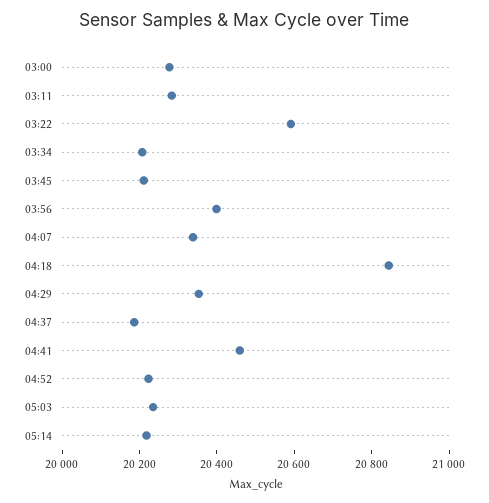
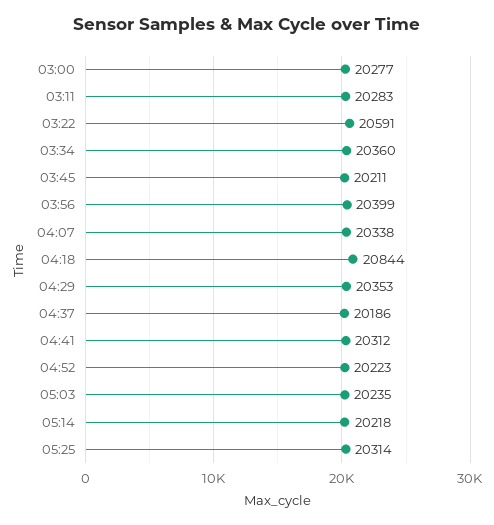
03:34: 20200 -> 20360
04:41: 20450 -> 20312
05:25: none -> 20314

